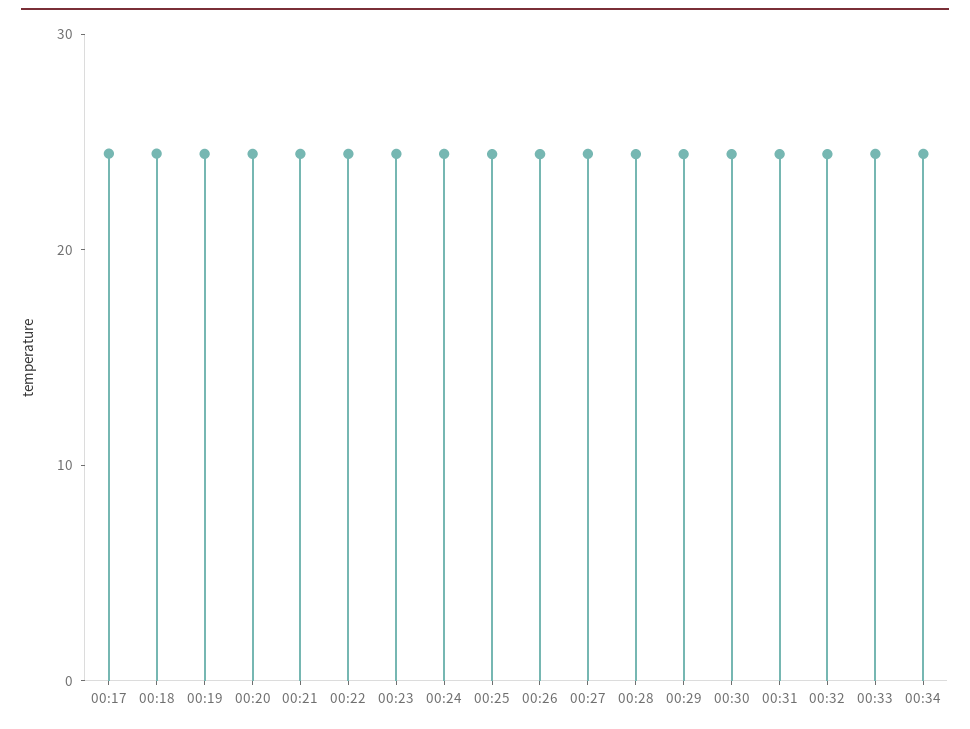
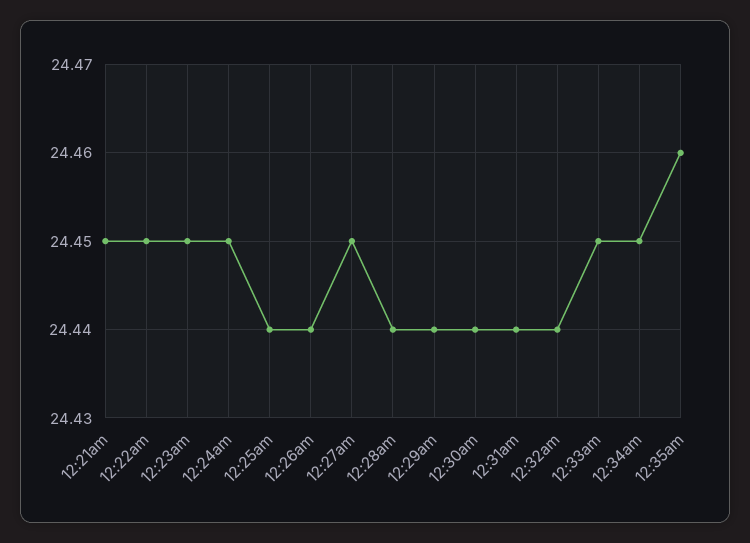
00:17: 24 -> none
00:18: 24 -> none
00:19: 24 -> none
00:20: 24 -> none
12:35am: none -> 24.46

